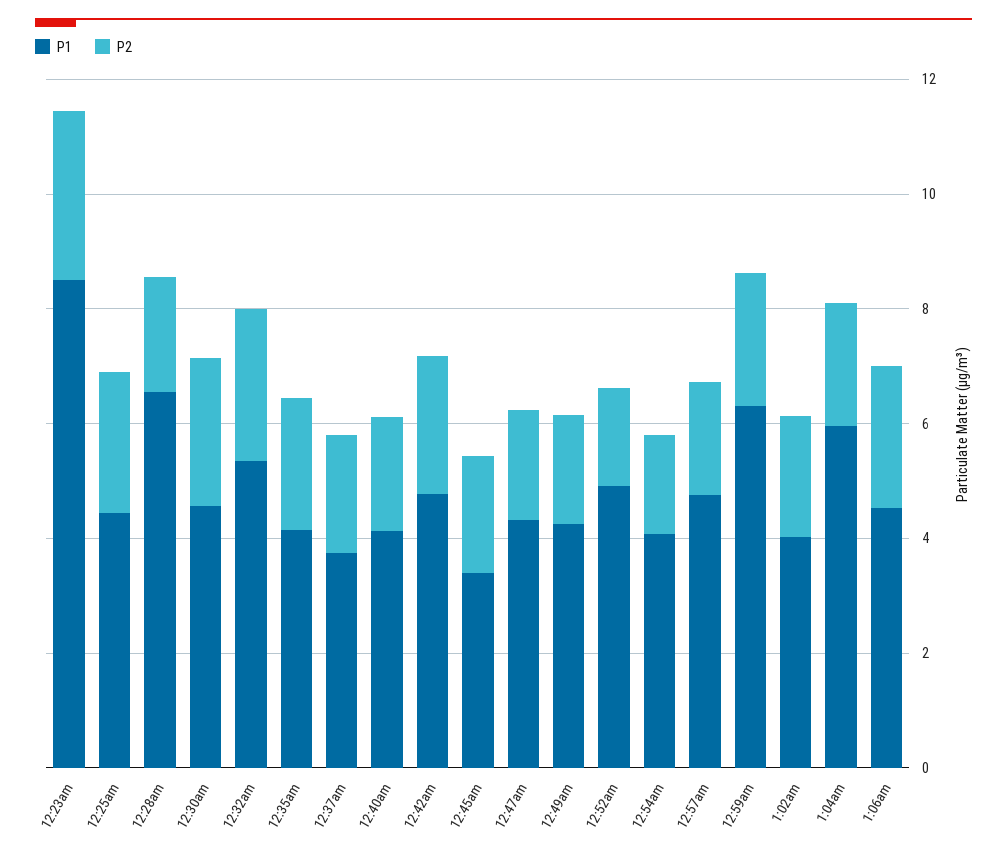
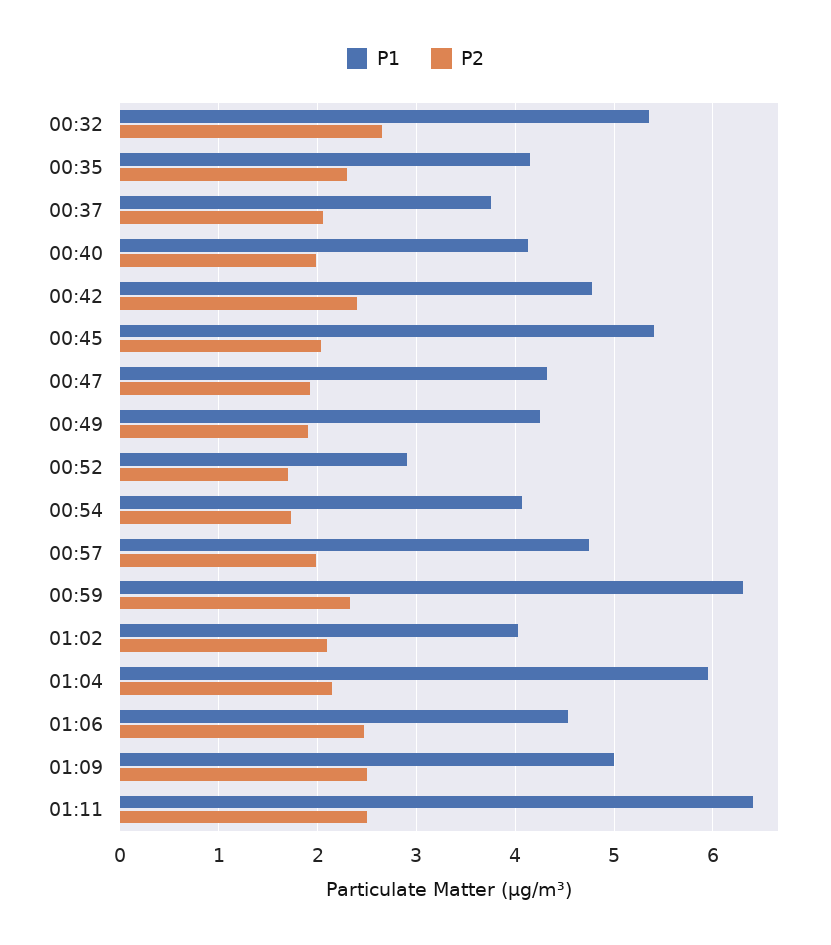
P1, 12:23am: 8.5 -> none
P2, 12:23am: 3 -> none
P1, 12:25am: 4.5 -> none
P2, 12:25am: 2.5 -> none
P1, 12:28am: 6.5 -> none
P2, 12:28am: 2 -> none
P1, 12:30am: 4.5 -> none
P2, 12:30am: 2.5 -> none
P1, 12:45am: 3.5 -> 5.4
P1, 12:52am: 5 -> 2.9
P1, 01:09: none -> 5
P2, 01:09: none -> 2.5
P1, 01:11: none -> 6.4
P2, 01:11: none -> 2.5

